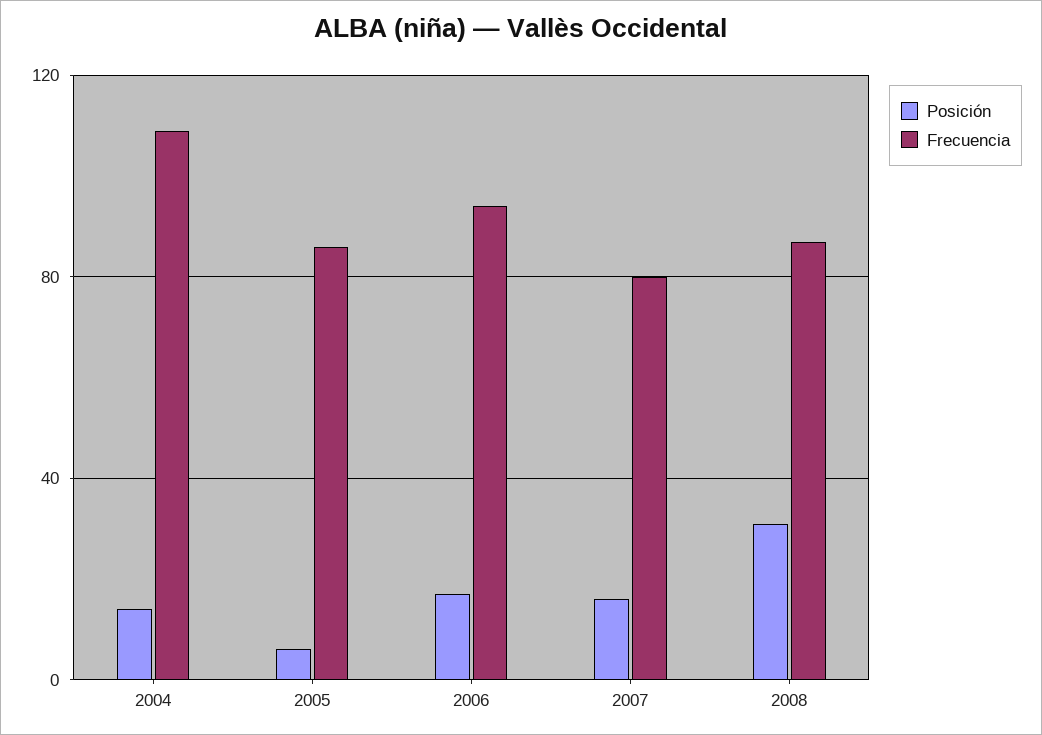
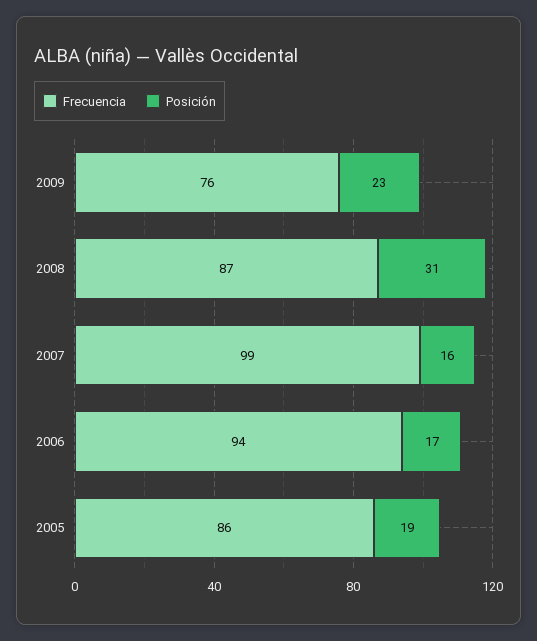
Posición, 2004: 15 -> none
Frecuencia, 2004: 110 -> none
Posición, 2005: 5 -> 19
Frecuencia, 2007: 80 -> 99
Frecuencia, 2009: none -> 76
Posición, 2009: none -> 23

